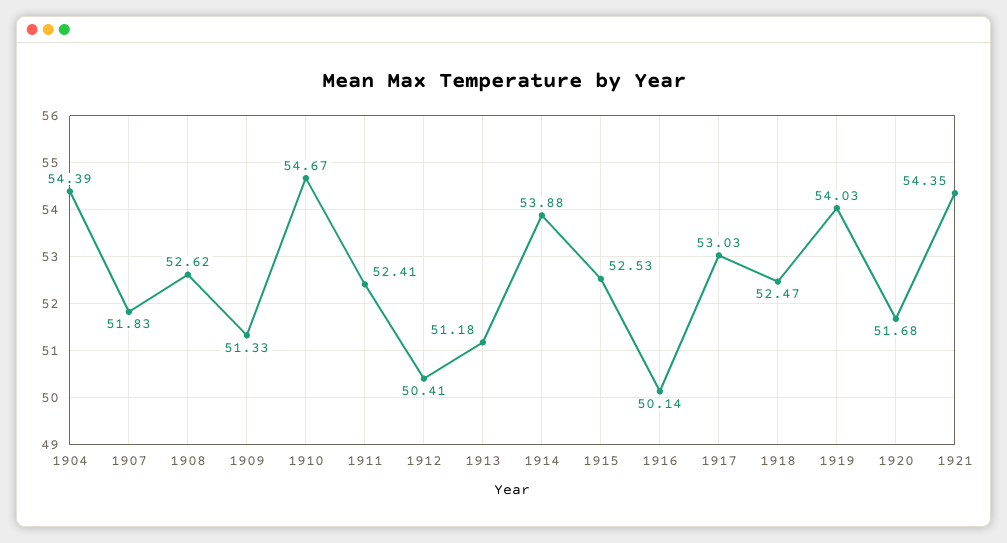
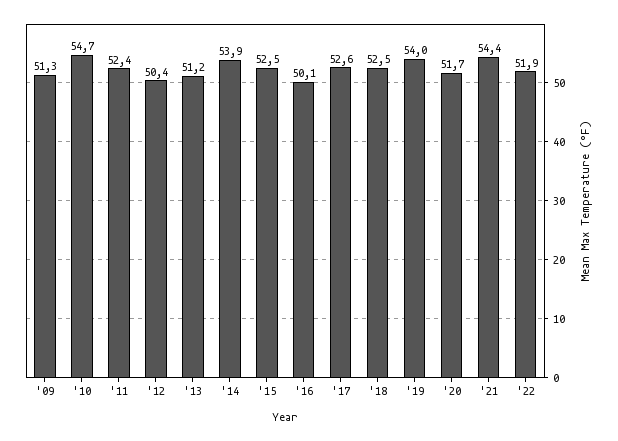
1904: 54.39 -> none
1907: 51.83 -> none
1908: 52.62 -> none
1917: 53.03 -> 52.6
'22: none -> 51.9

